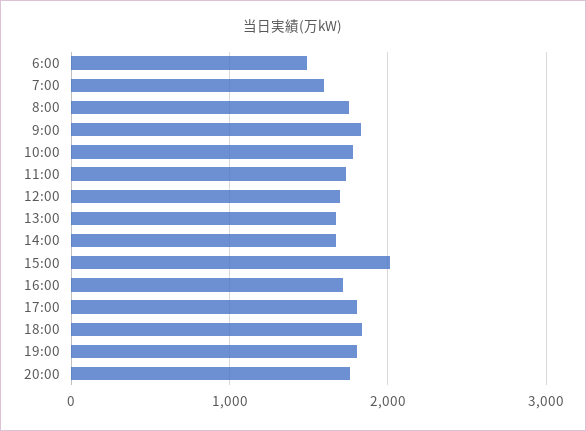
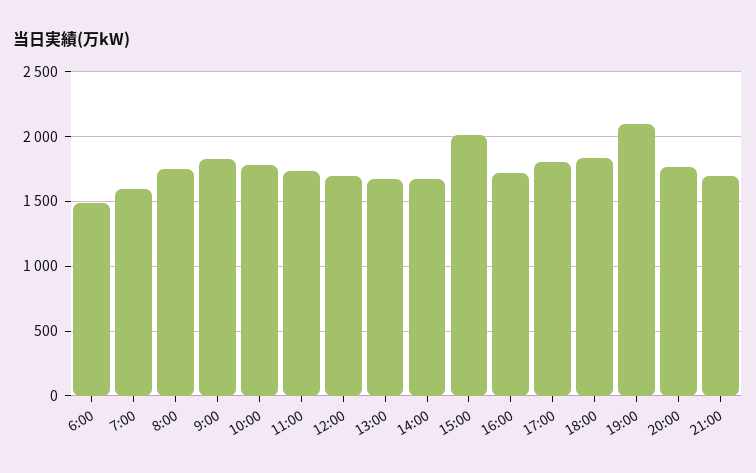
19:00: 1800 -> 2100
21:00: none -> 1700

